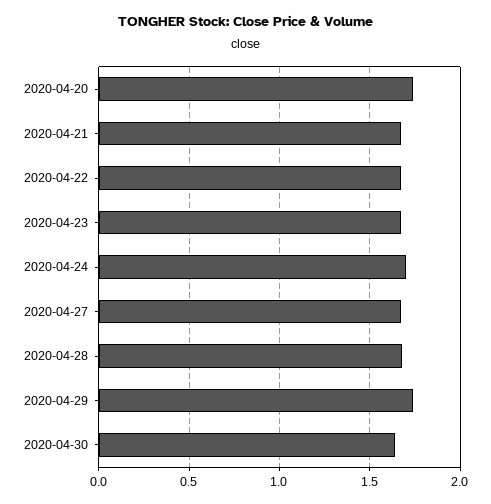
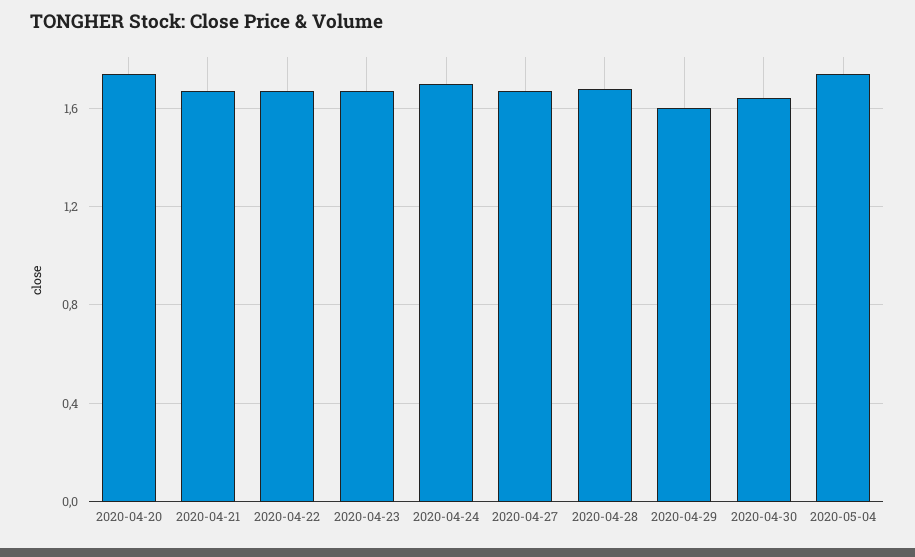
2020-04-29: 1.75 -> 1.6
2020-05-04: none -> 1.75

